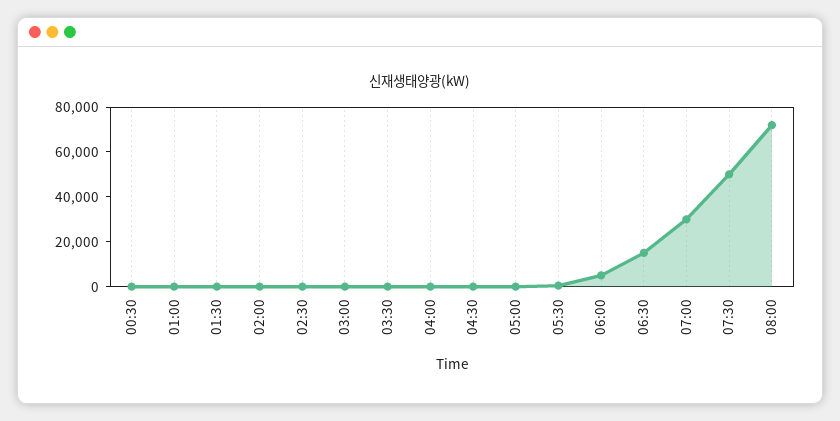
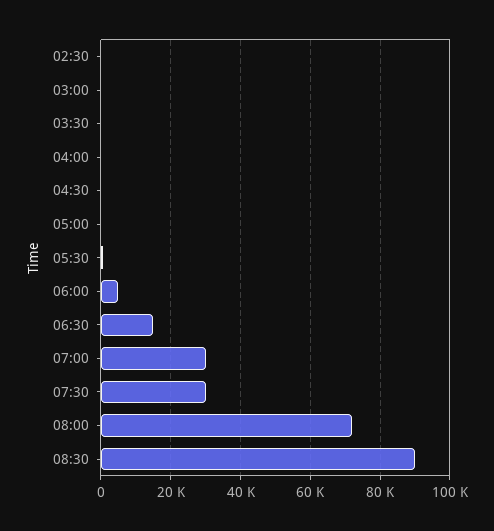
00:30: 0 -> none
01:00: 0 -> none
01:30: 0 -> none
02:00: 0 -> none
07:30: 50000 -> 30000
08:30: none -> 90000

